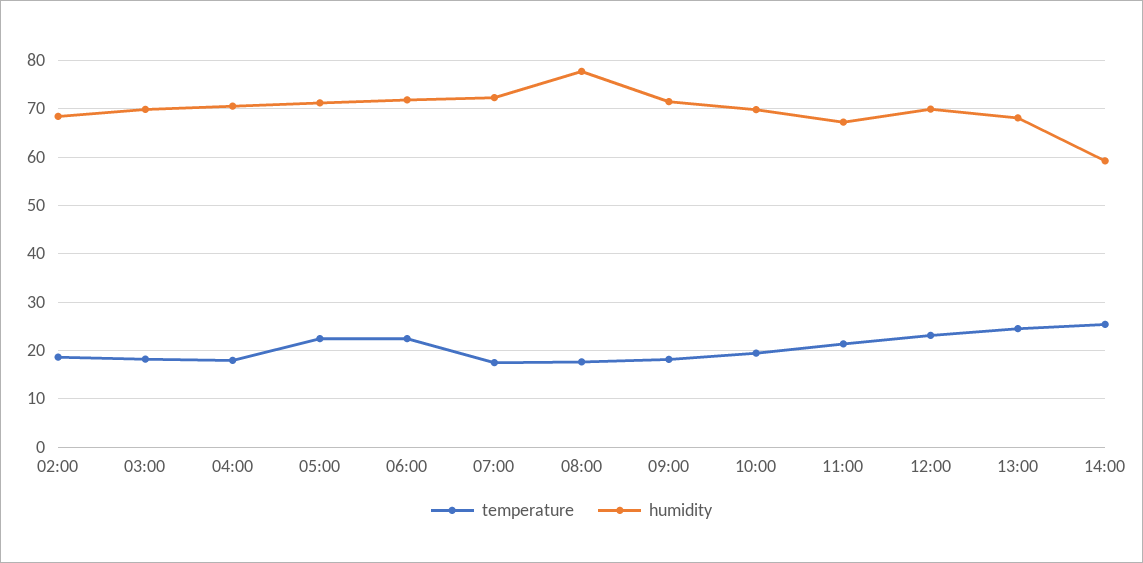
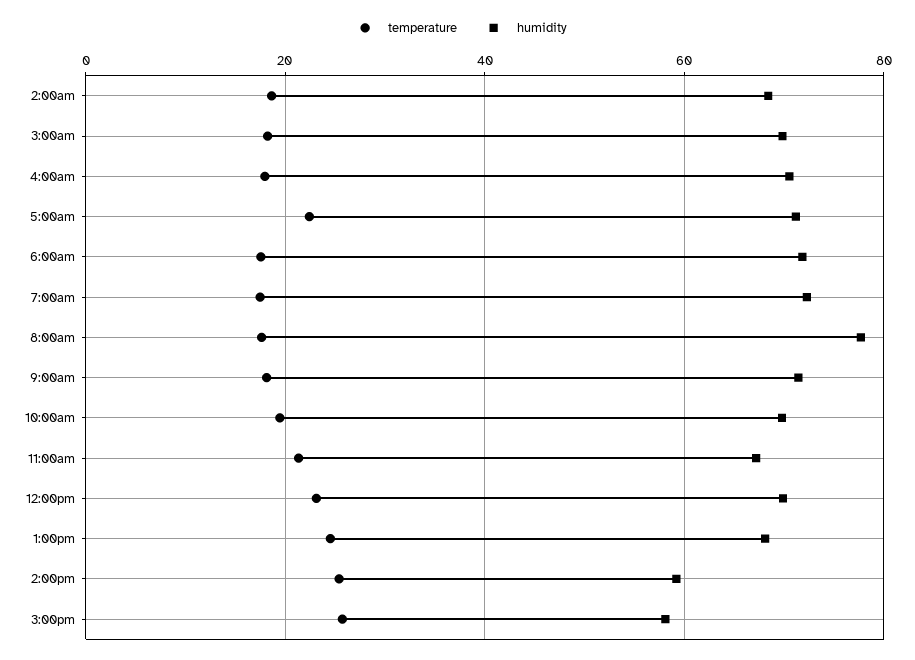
temperature, 06:00: 22 -> 18
temperature, 3:00pm: none -> 26
humidity, 3:00pm: none -> 58

